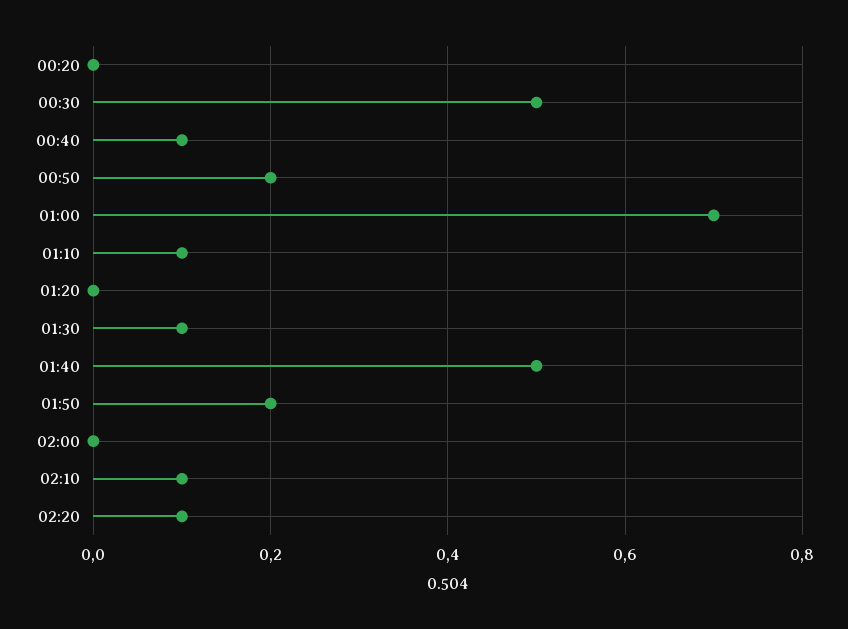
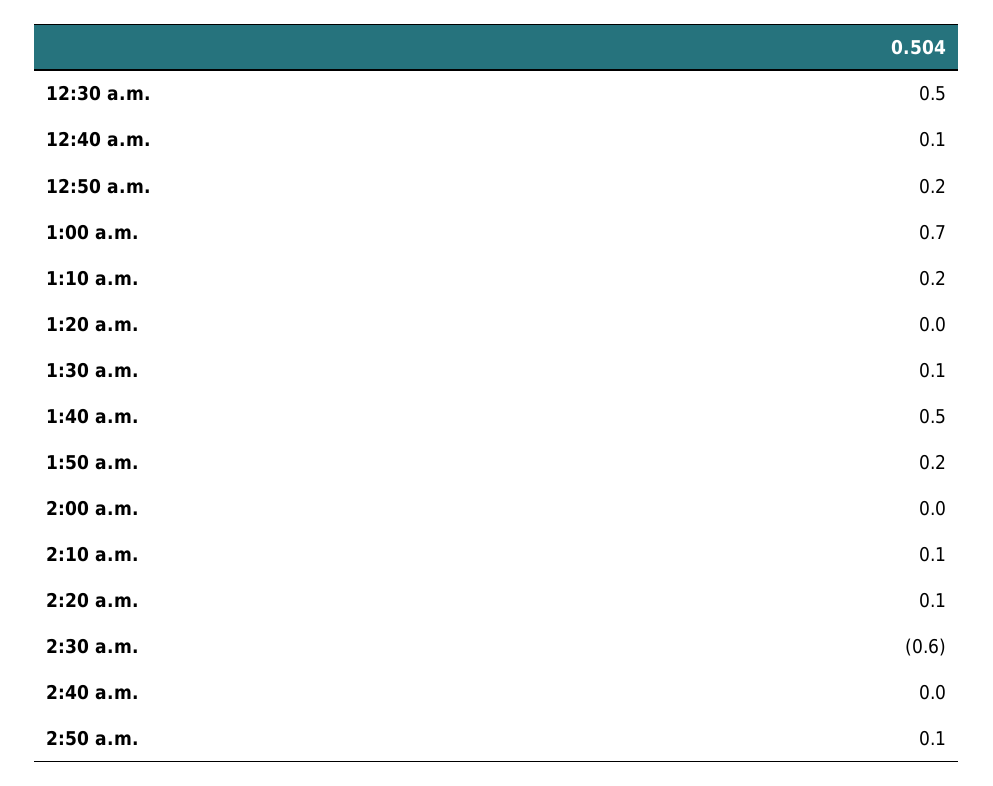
00:20: 0 -> none
01:10: 0.1 -> 0.2
2:30 a.m.: none -> -0.6
2:40 a.m.: none -> 0
2:50 a.m.: none -> 0.1

